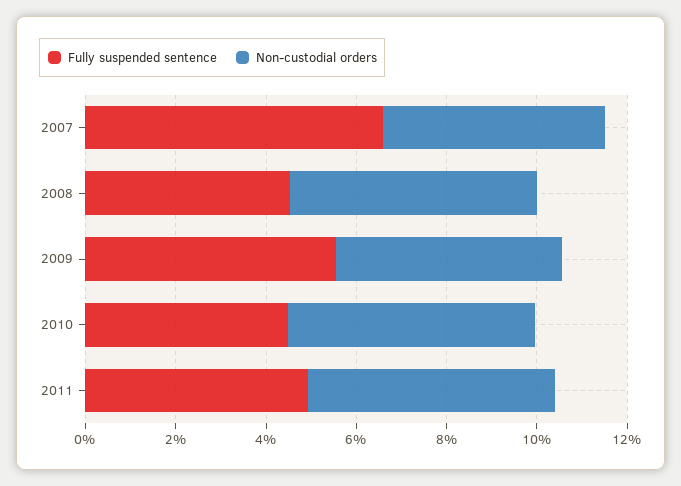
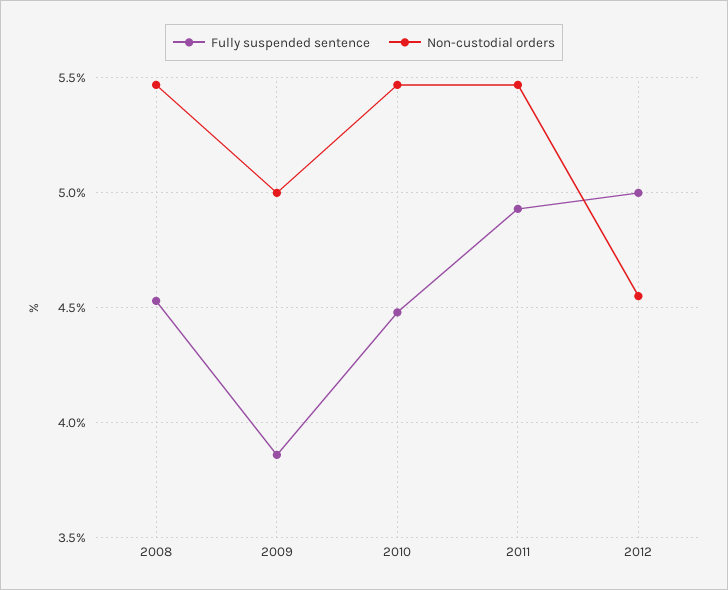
Fully suspended sentence, 2007: 6.5 -> none
Non-custodial orders, 2007: 5 -> none
Fully suspended sentence, 2009: 5.5 -> 3.85
Fully suspended sentence, 2012: none -> 5
Non-custodial orders, 2012: none -> 4.55

